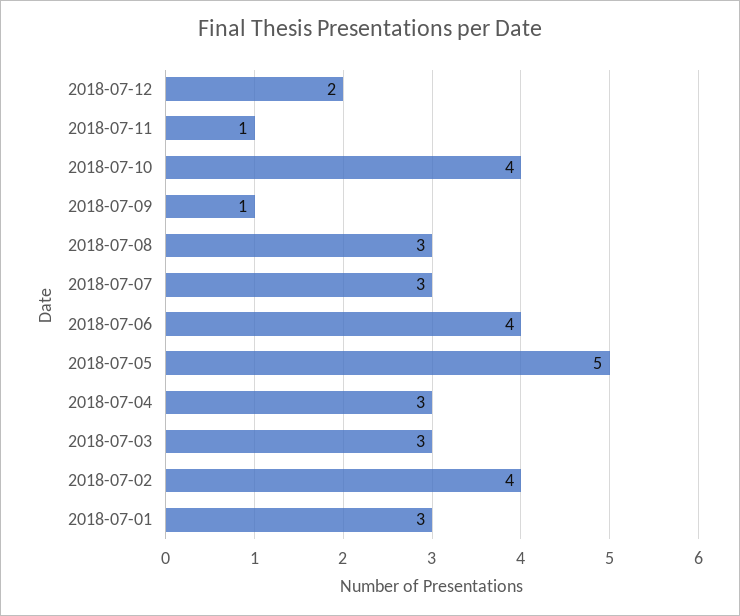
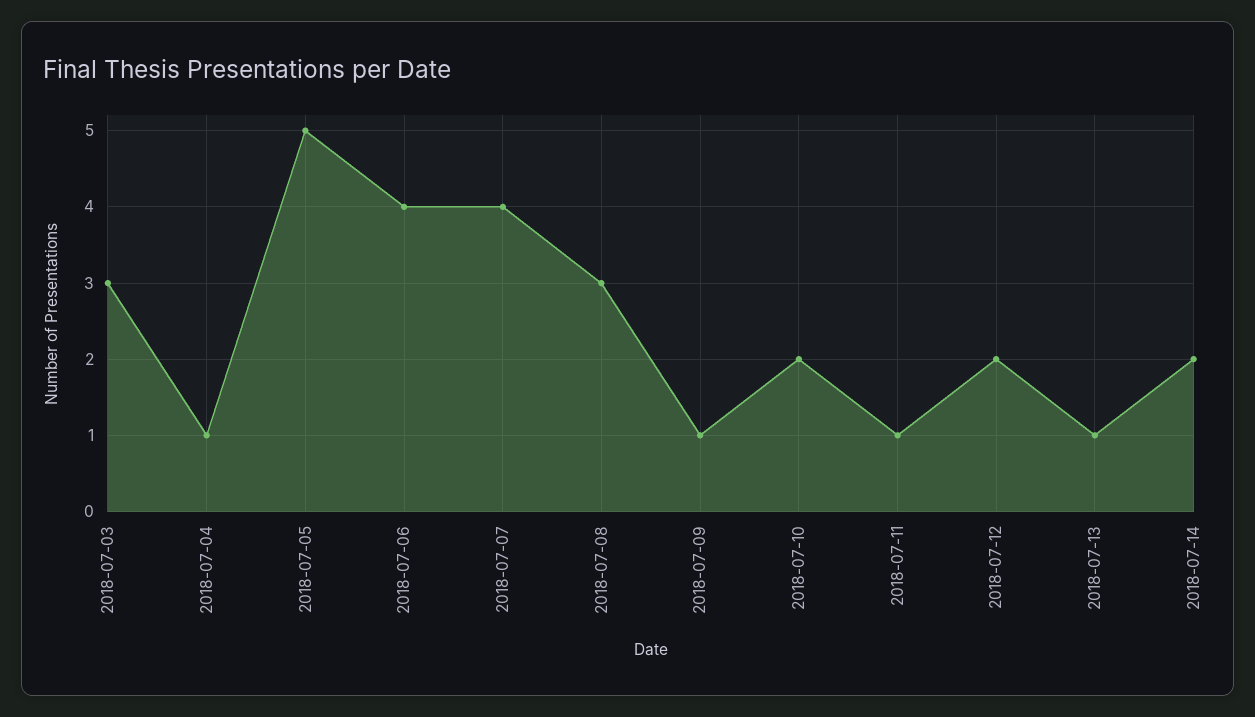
2018-07-10: 4 -> 2
2018-07-07: 3 -> 4
2018-07-04: 3 -> 1
2018-07-02: 4 -> none
2018-07-01: 3 -> none
2018-07-13: none -> 1
2018-07-14: none -> 2

